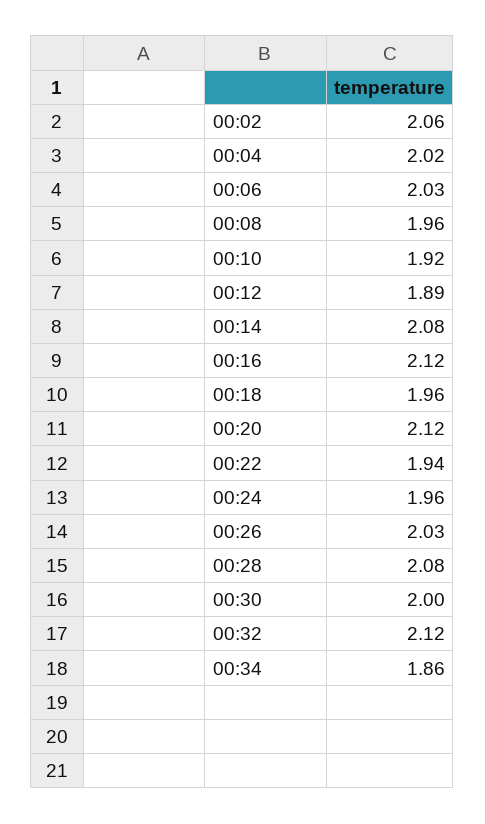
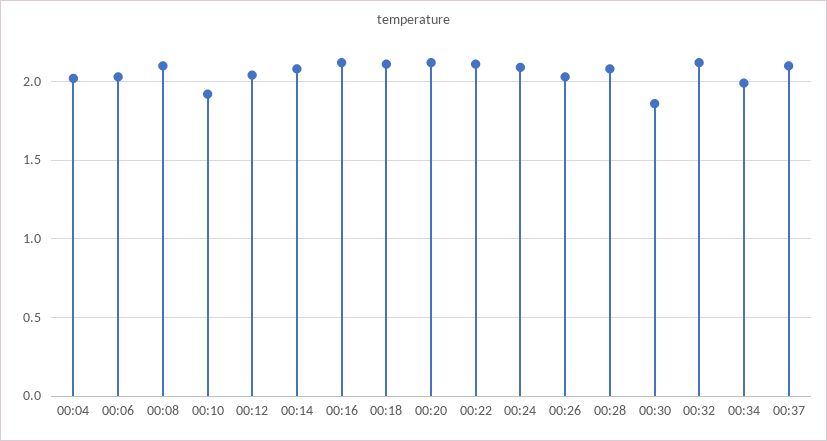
00:02: 2.06 -> none
00:08: 1.96 -> 2.1
00:12: 1.89 -> 2.05
00:18: 1.96 -> 2.1
00:22: 1.94 -> 2.1
00:24: 1.96 -> 2.1
00:30: 2 -> 1.85
00:34: 1.86 -> 2
00:37: none -> 2.1

